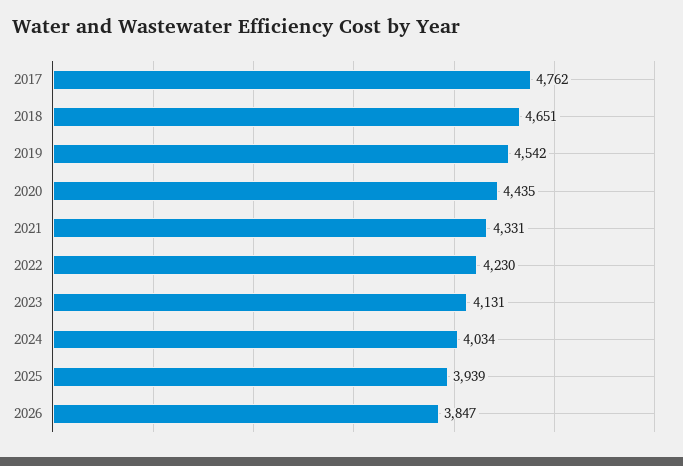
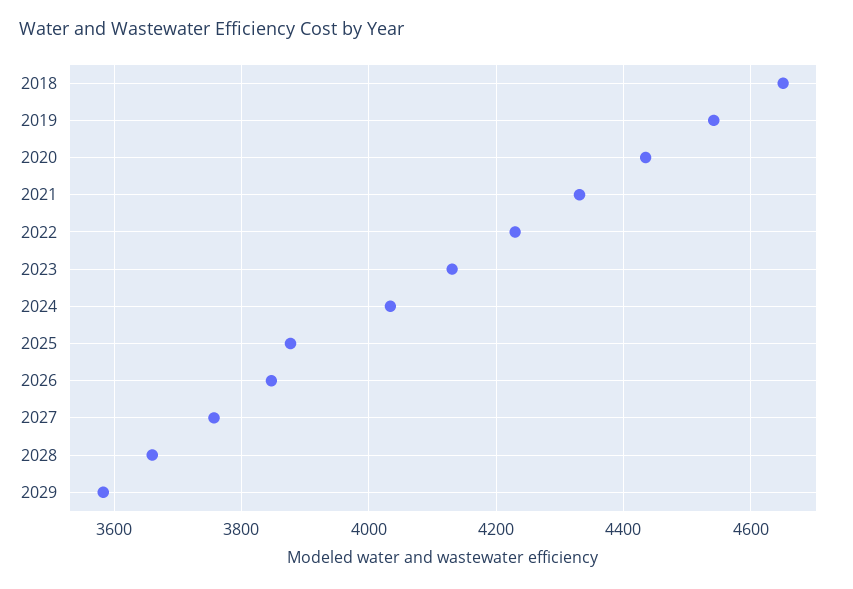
2017: 4762 -> none
2025: 3939 -> 3880
2027: none -> 3760
2028: none -> 3660
2029: none -> 3580

